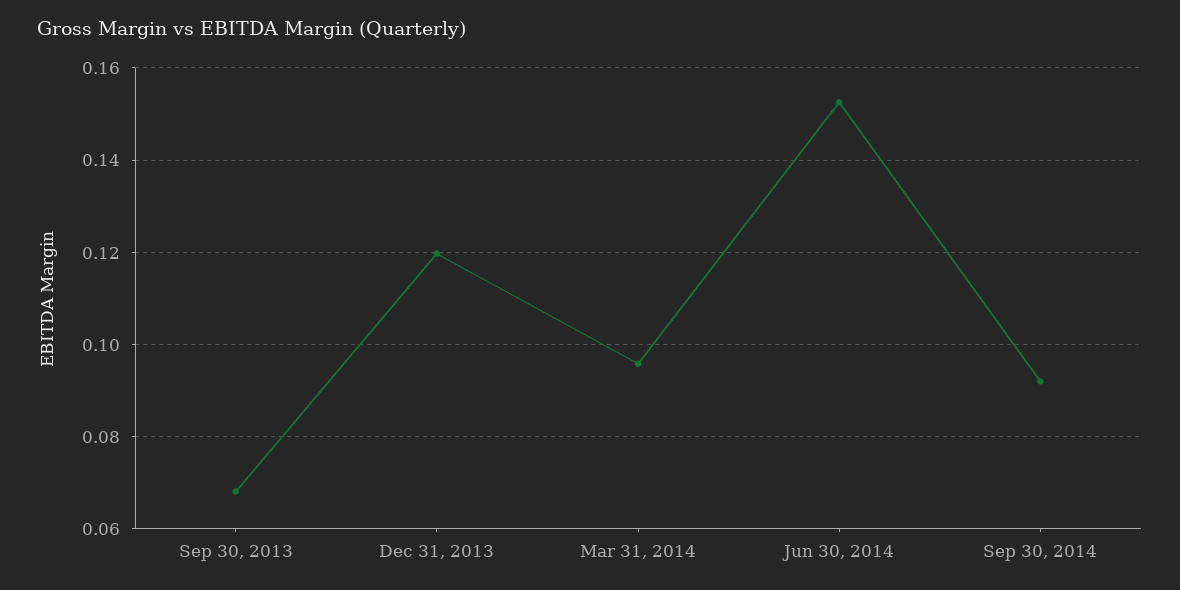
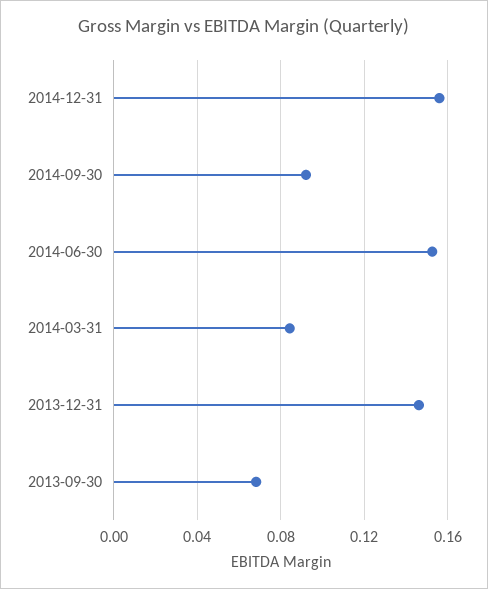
Dec 31, 2013: 0.12 -> 0.145
Mar 31, 2014: 0.096 -> 0.085
2014-12-31: none -> 0.155

